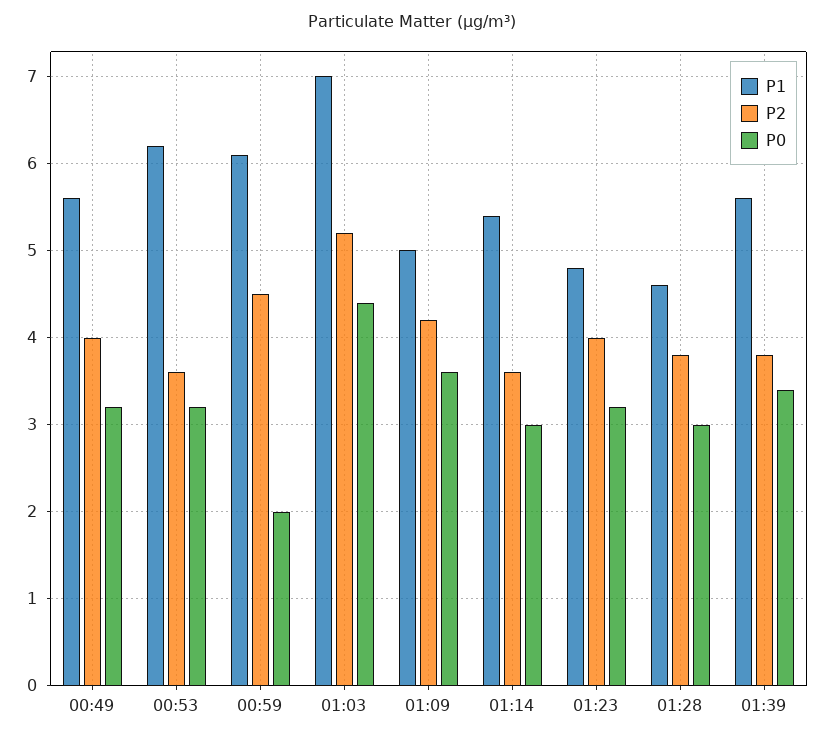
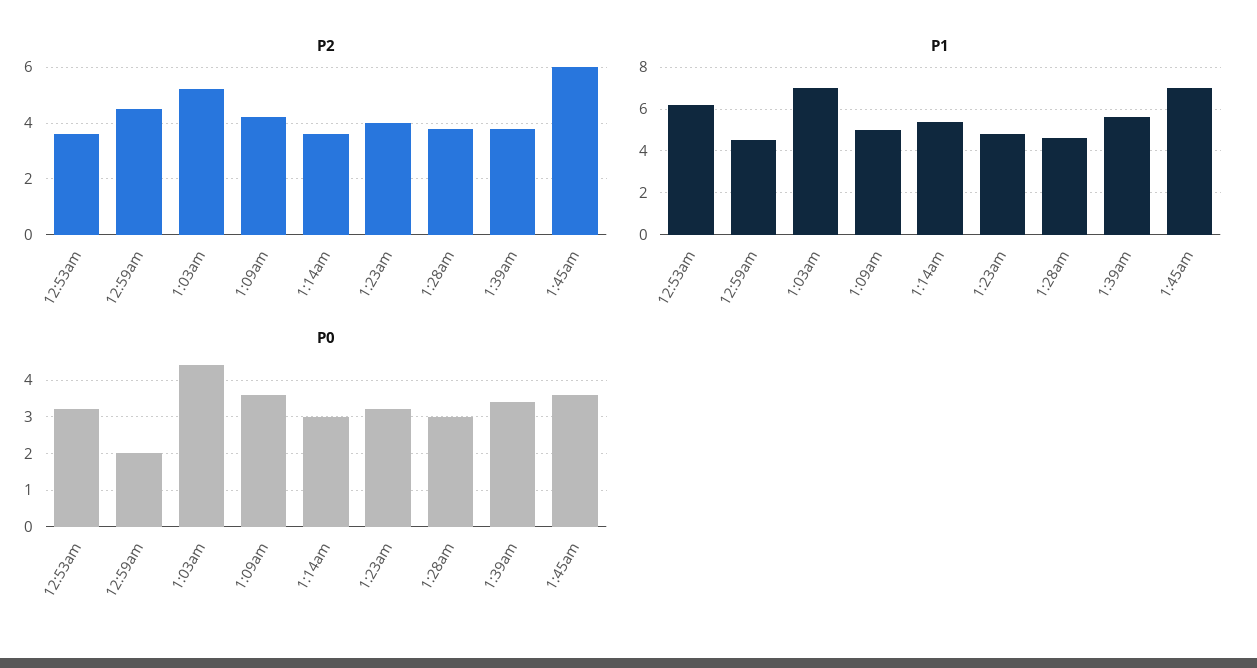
P1, 00:49: 5.6 -> none
P2, 00:49: 4 -> none
P0, 00:49: 3.2 -> none
P1, 00:59: 6.1 -> 4.5
P2, 1:45am: none -> 6
P1, 1:45am: none -> 7
P0, 1:45am: none -> 3.5

